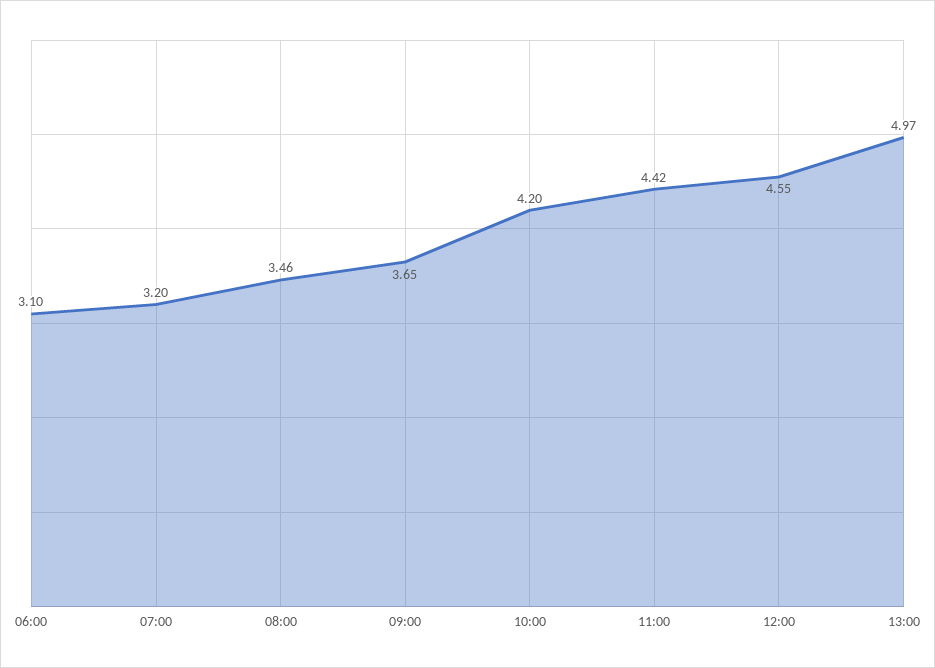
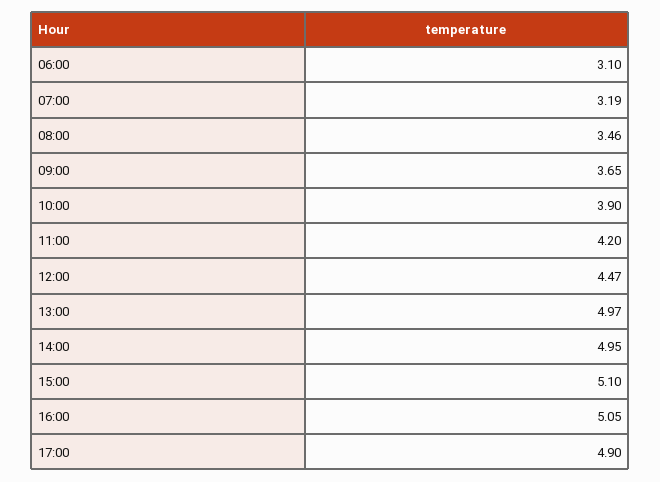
07:00: 3.2 -> 3.19
10:00: 4.2 -> 3.9
11:00: 4.42 -> 4.2
12:00: 4.55 -> 4.47
14:00: none -> 4.95
15:00: none -> 5.1
16:00: none -> 5.05
17:00: none -> 4.9

